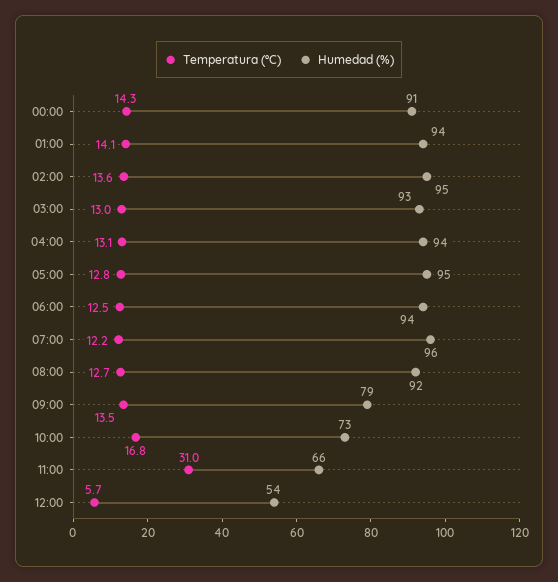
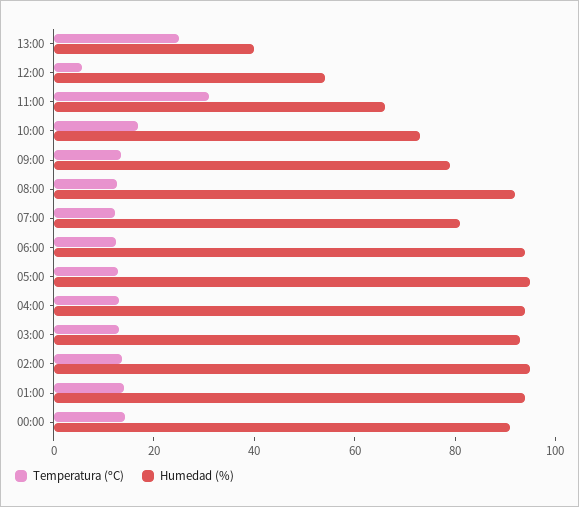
Humedad (%), 07:00: 96 -> 80
Temperatura (ºC), 13:00: none -> 25
Humedad (%), 13:00: none -> 40

